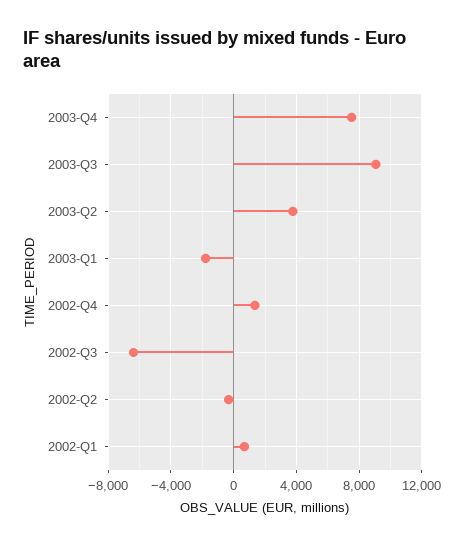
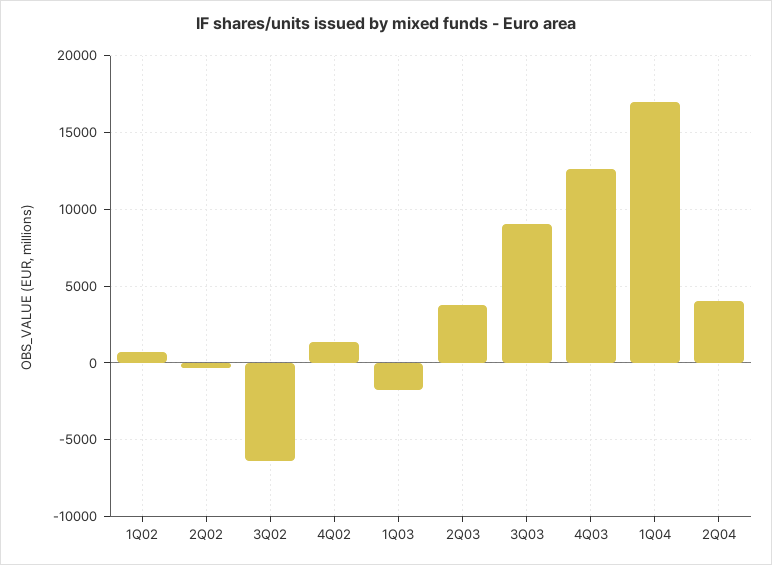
2003-Q4: 7500 -> 12500
1Q04: none -> 17000
2Q04: none -> 4000

